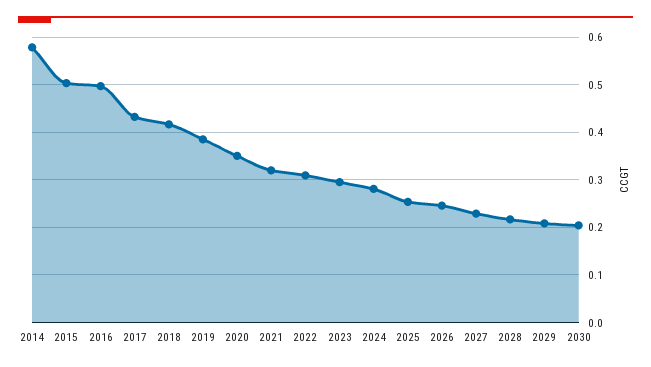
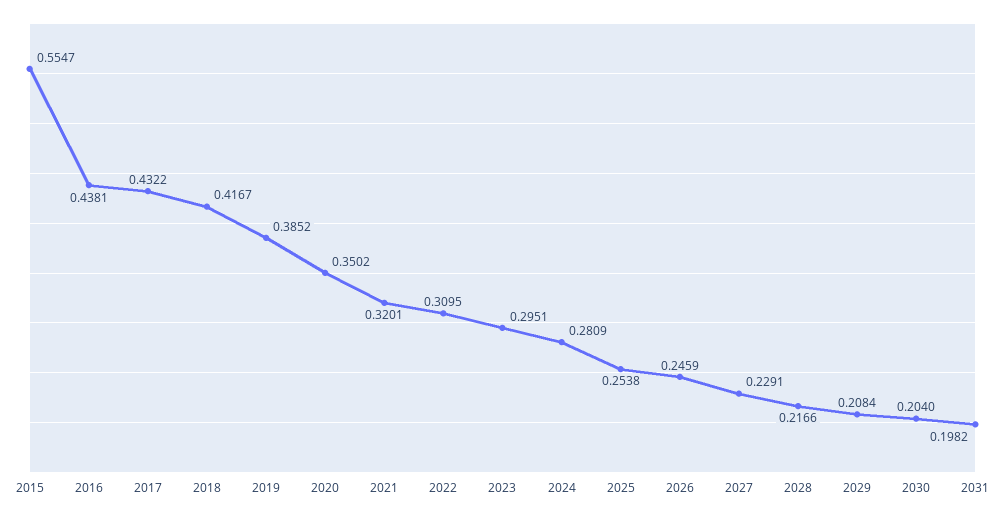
2014: 0.58 -> none
2015: 0.5 -> 0.5547
2016: 0.5 -> 0.4381
2031: none -> 0.1982

